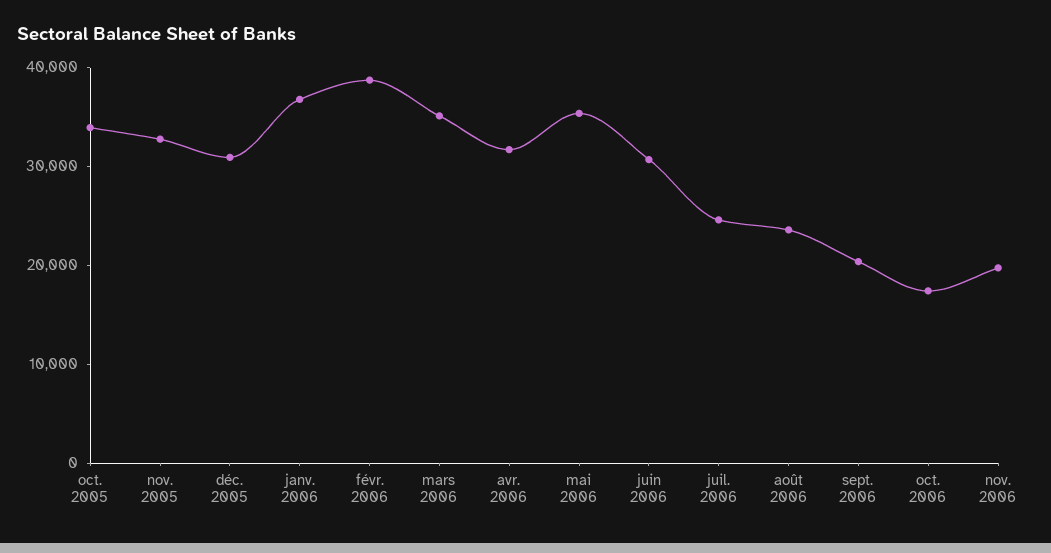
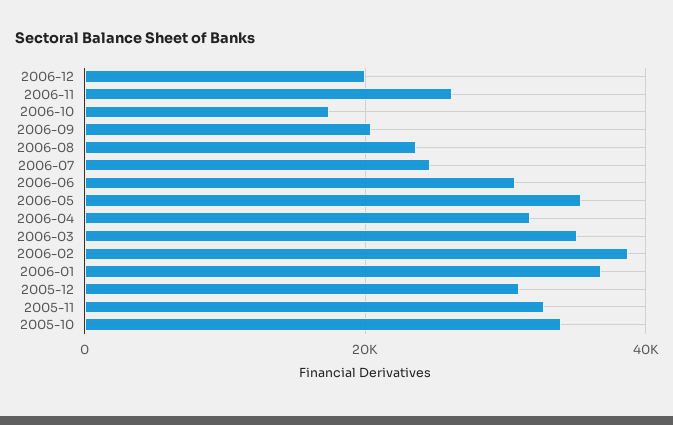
nov. 2006: 20000 -> 26000
2006-12: none -> 20000

